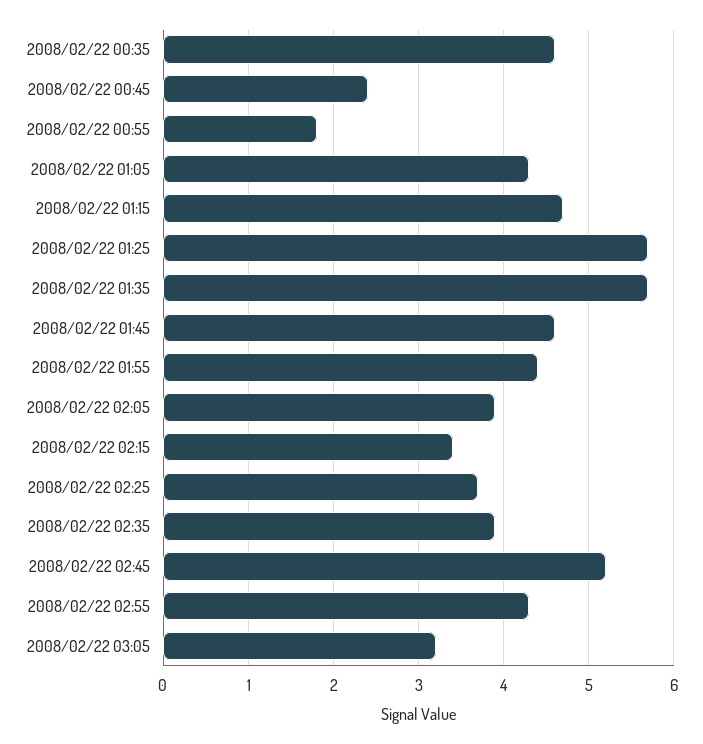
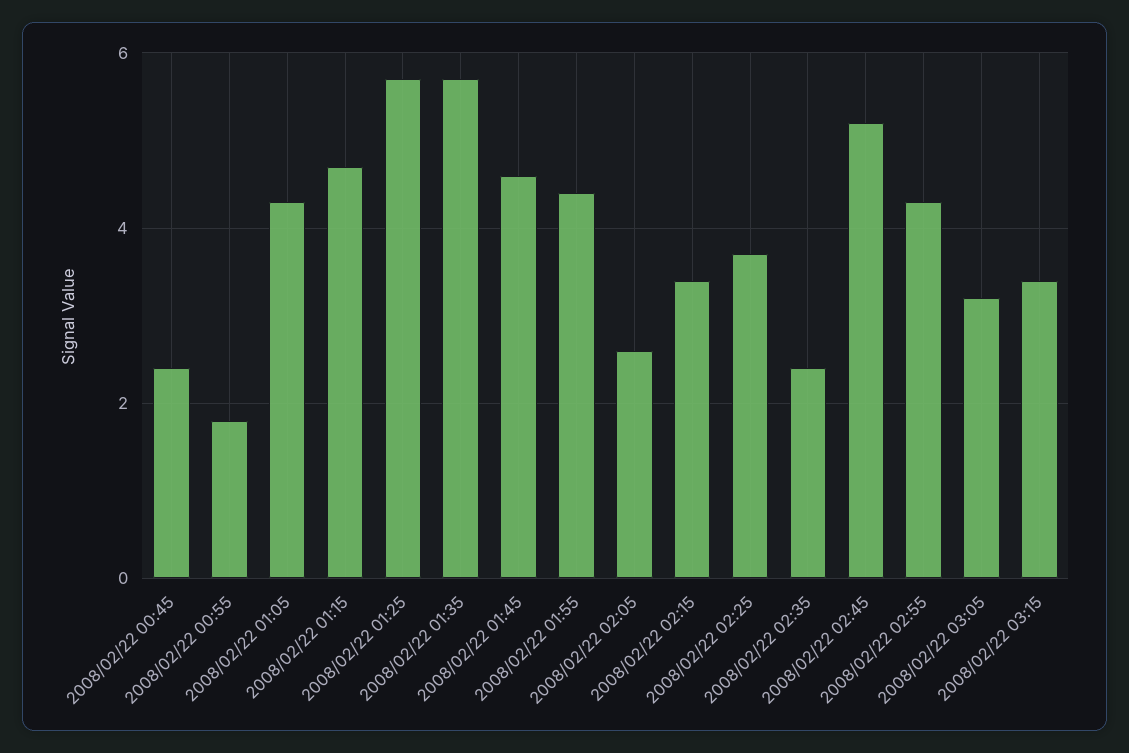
2008/02/22 00:35: 4.6 -> none
2008/02/22 02:05: 3.9 -> 2.5
2008/02/22 02:35: 3.9 -> 2.5
2008/02/22 03:15: none -> 3.5

